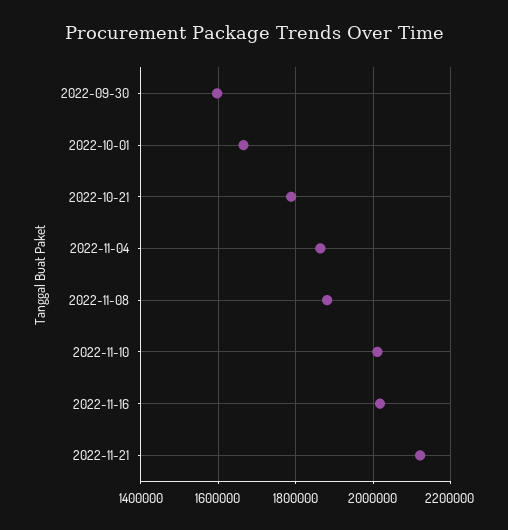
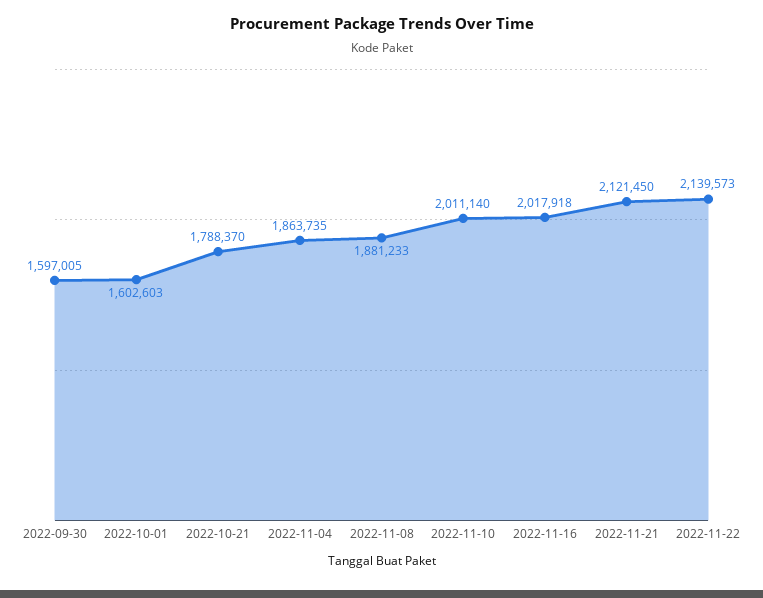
2022-10-01: 1660000 -> 1602603
2022-11-22: none -> 2139573

